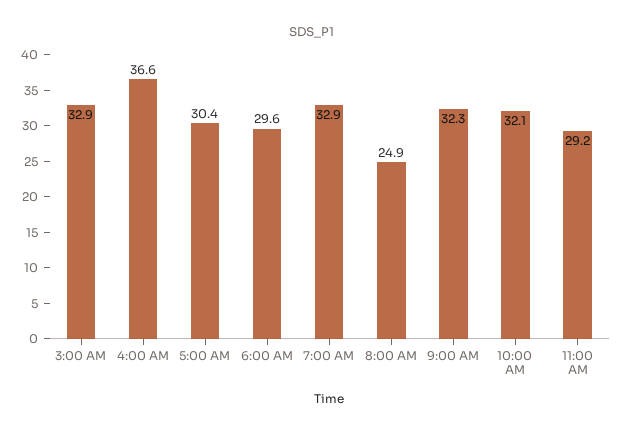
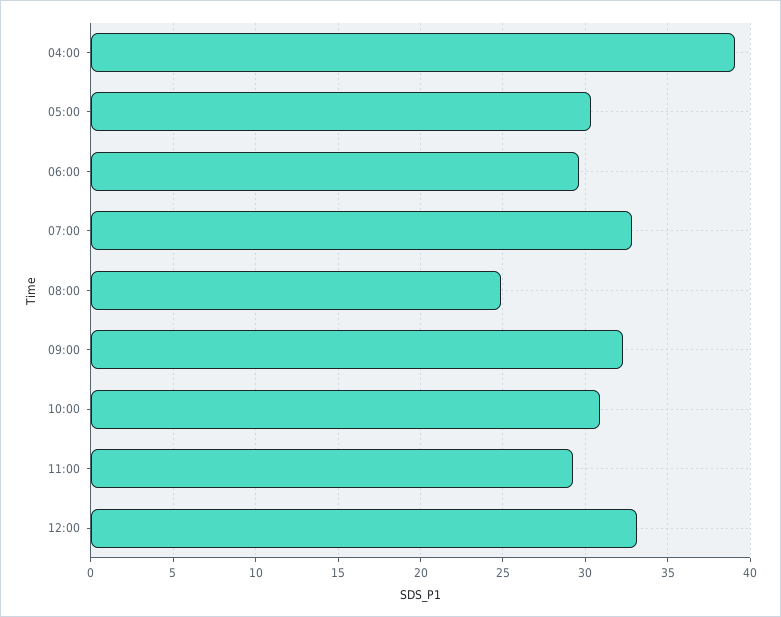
3:00 AM: 32.9 -> none
4:00 AM: 36.6 -> 39
10:00 AM: 32.1 -> 31
12:00: none -> 33

